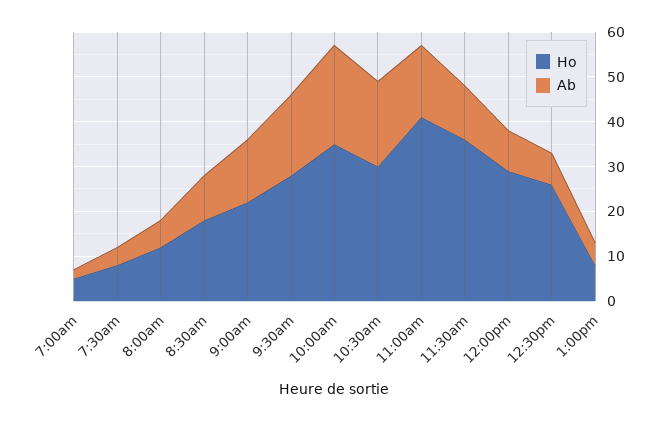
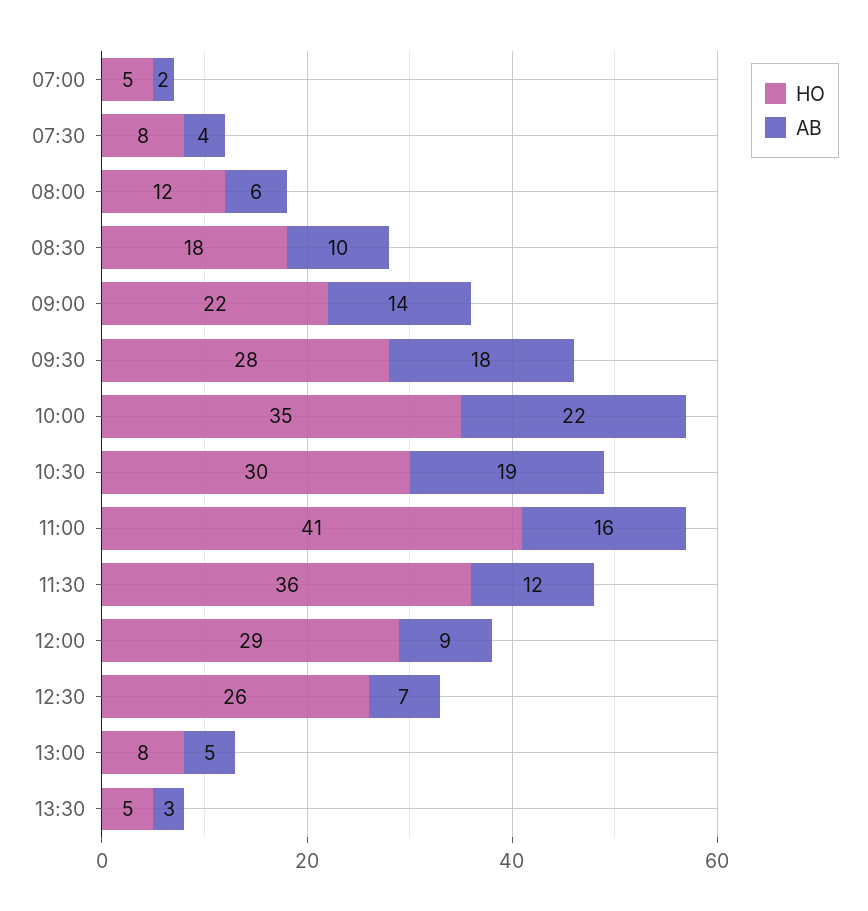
Ho, 13:30: none -> 5
Ab, 13:30: none -> 3

